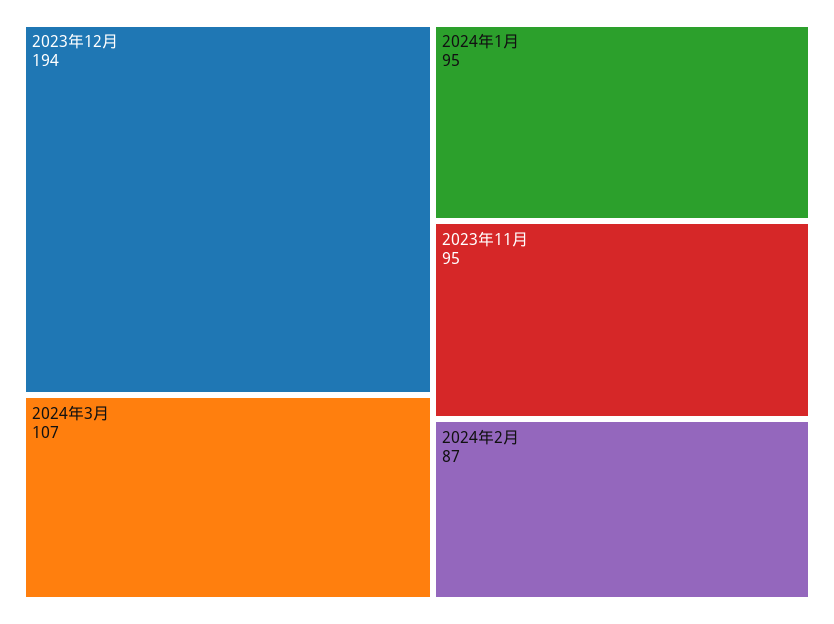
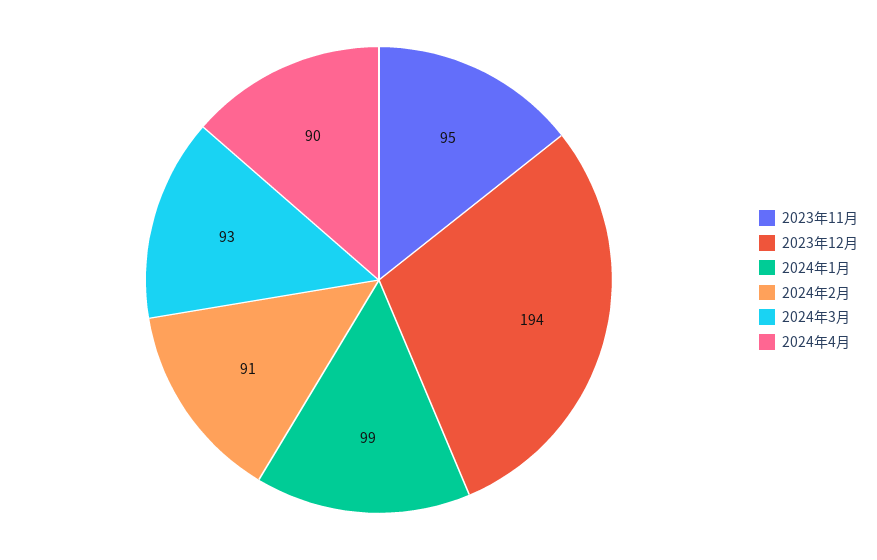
2024年3月: 107 -> 93
2024年1月: 95 -> 99
2024年2月: 87 -> 91
2024年4月: none -> 90

